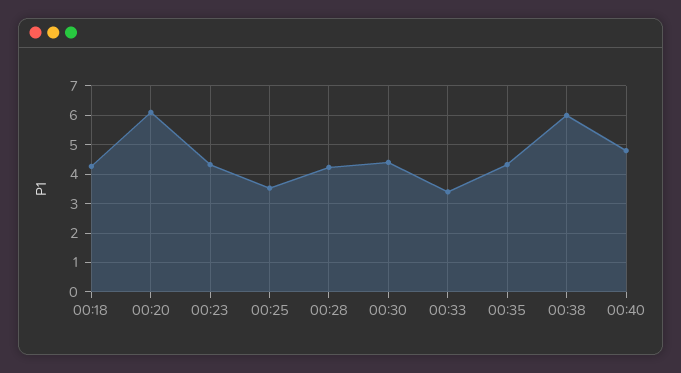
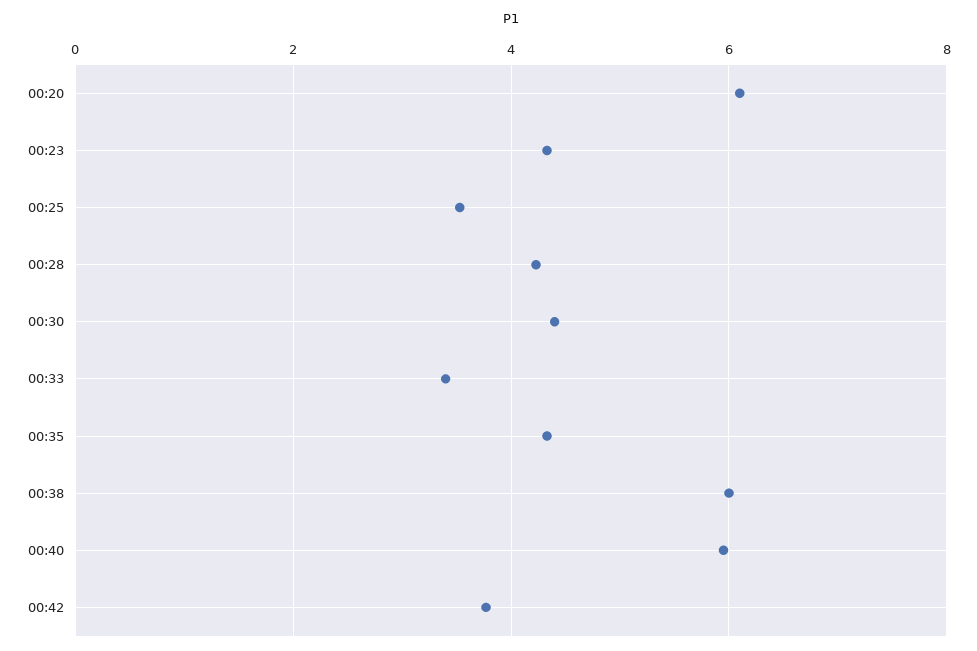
00:18: 4.25 -> none
00:40: 4.75 -> 6
00:42: none -> 3.8

